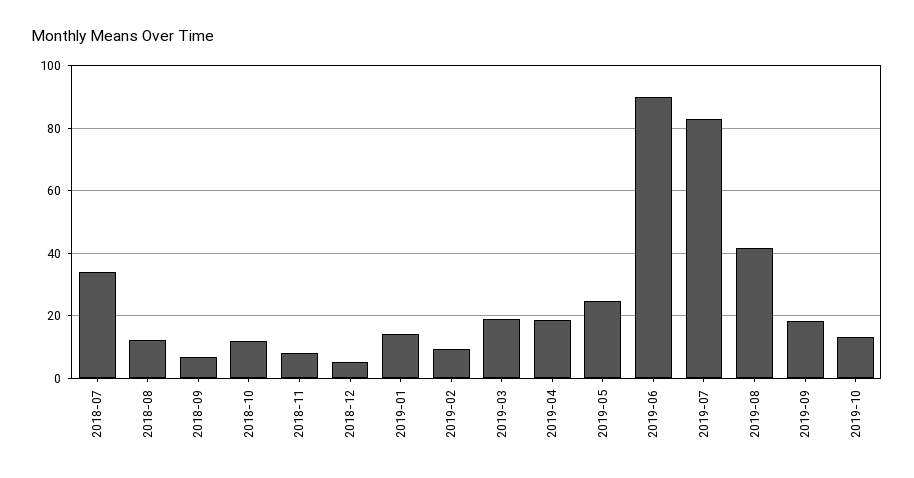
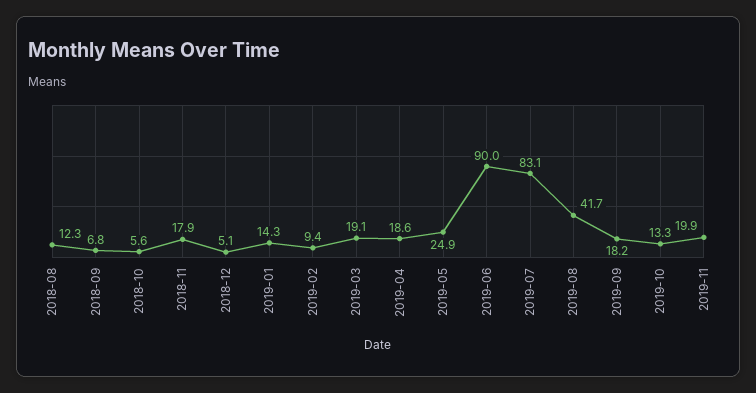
2018-07: 34 -> none
2018-10: 12 -> 5.6
2018-11: 8 -> 17.9
2019-11: none -> 19.9

